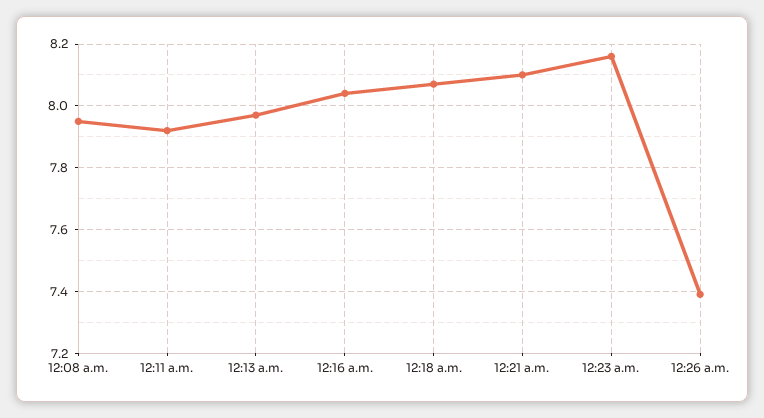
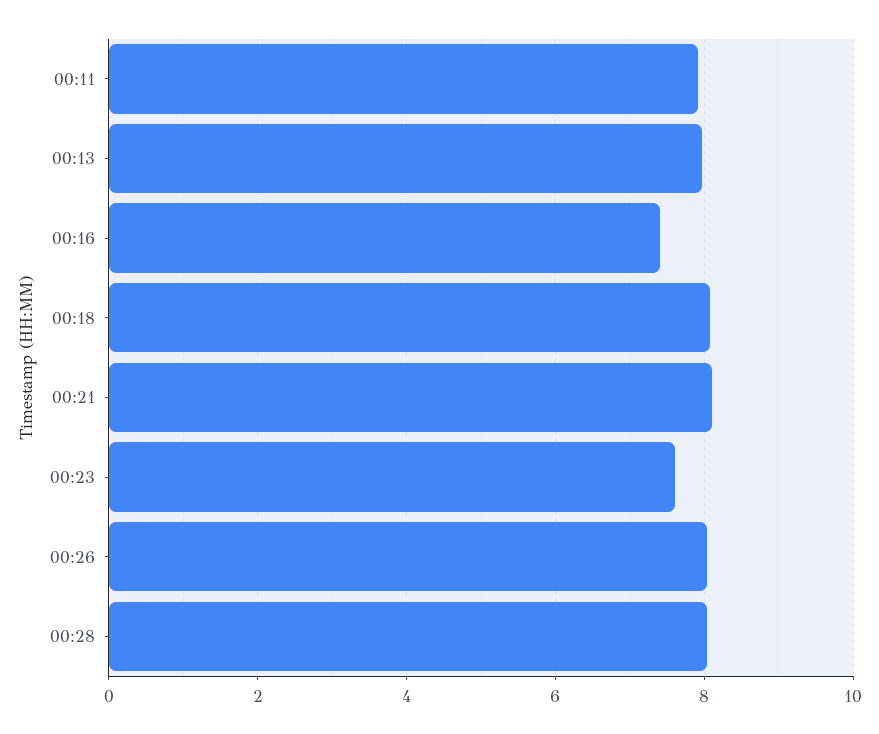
12:08 a.m.: 7.95 -> none
12:16 a.m.: 8.05 -> 7.4
12:23 a.m.: 8.15 -> 7.6
12:26 a.m.: 7.4 -> 8
00:28: none -> 8

